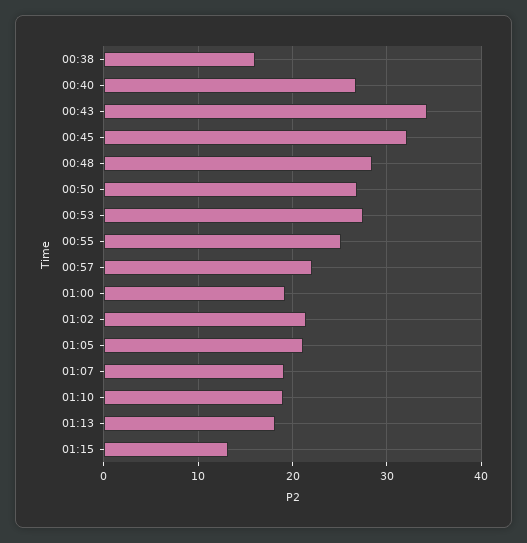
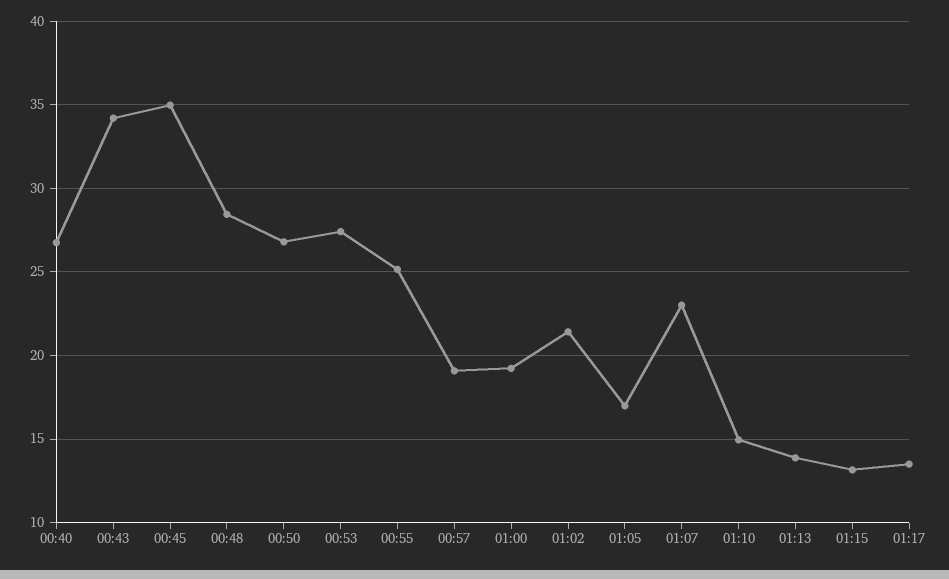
00:38: 16 -> none
00:45: 32 -> 35
00:57: 22 -> 19
01:05: 21 -> 17
01:07: 19 -> 23
01:10: 19 -> 15
01:13: 18 -> 14
01:17: none -> 13.5

